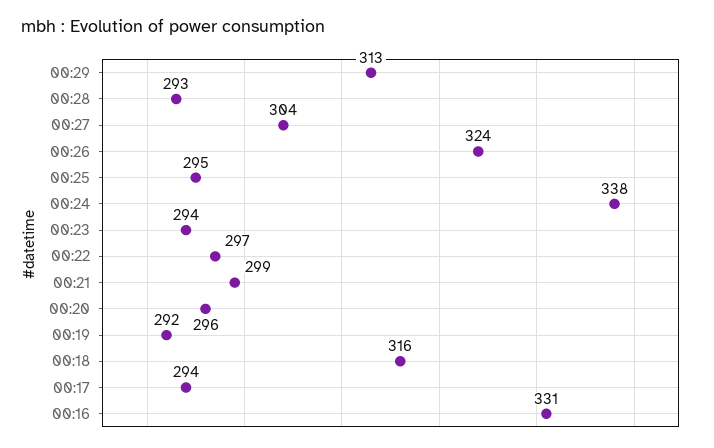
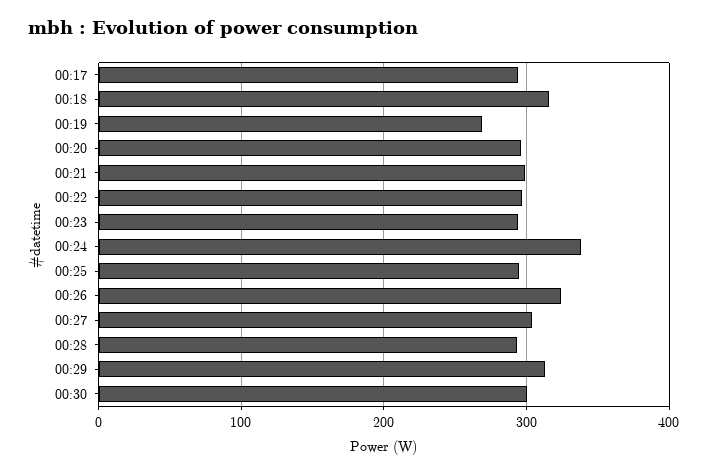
00:19: 292 -> 270
00:16: 331 -> none
00:30: none -> 300

